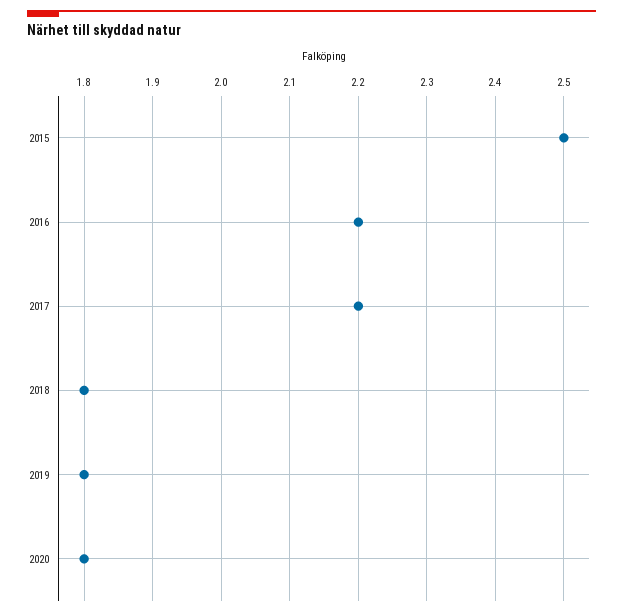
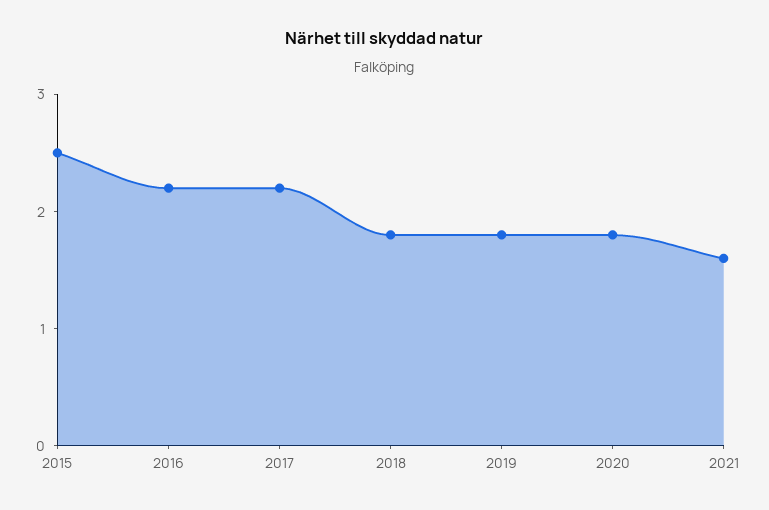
2021: none -> 1.6

